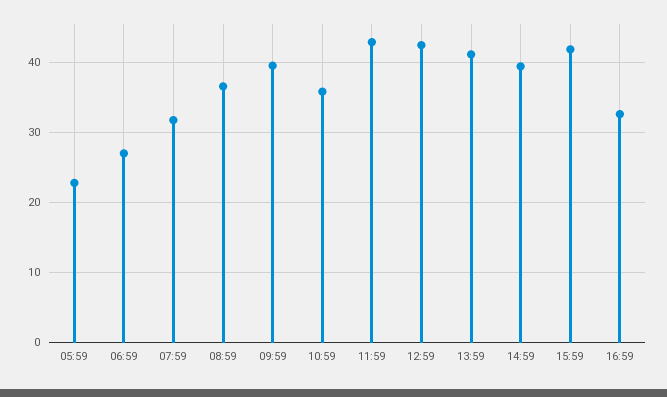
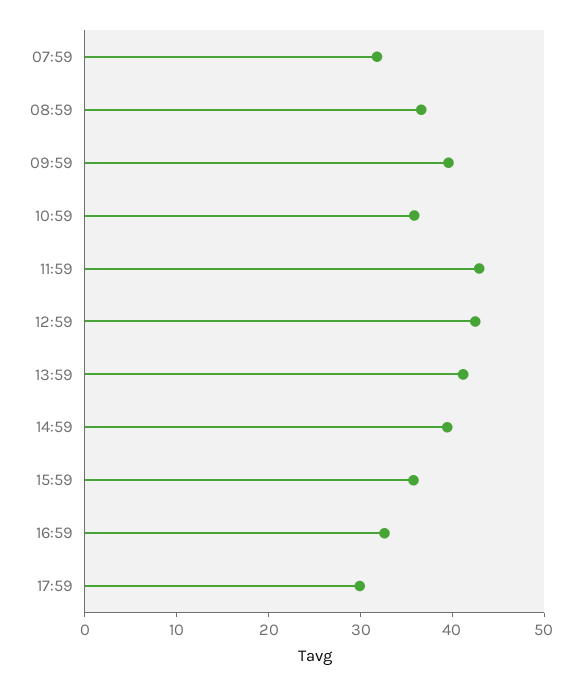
05:59: 23 -> none
06:59: 27 -> none
15:59: 42 -> 36
17:59: none -> 30

